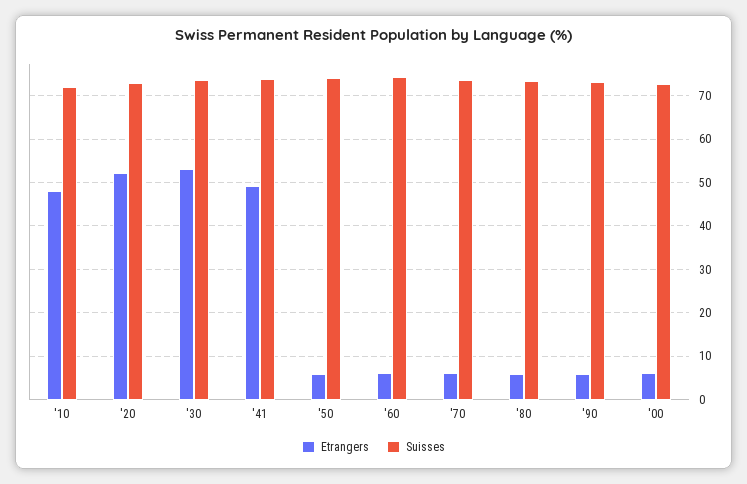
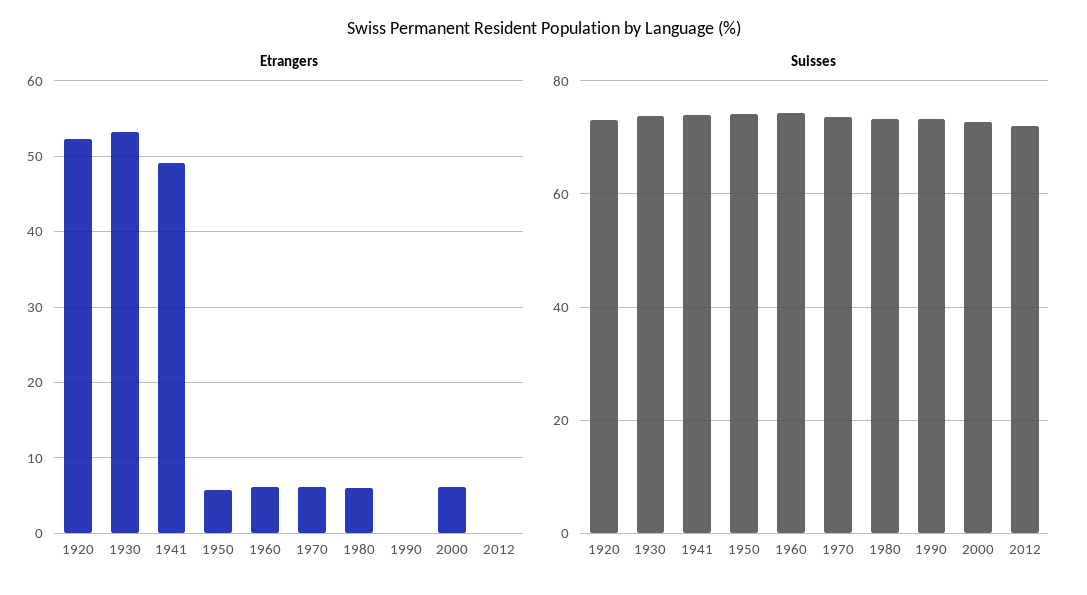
Etrangers, '10: 48 -> none
Suisses, '10: 72 -> none
Etrangers, '90: 6 -> 0
Etrangers, 2012: none -> 0
Suisses, 2012: none -> 72

